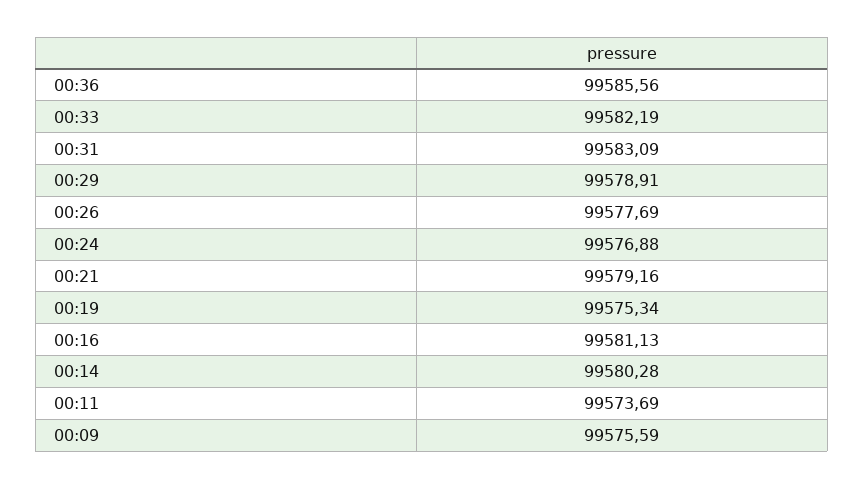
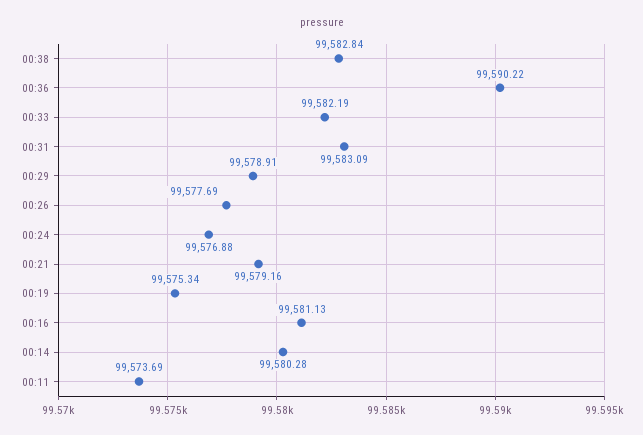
00:36: 99585.56 -> 99590.22
00:09: 99575.59 -> none
00:38: none -> 99582.84

